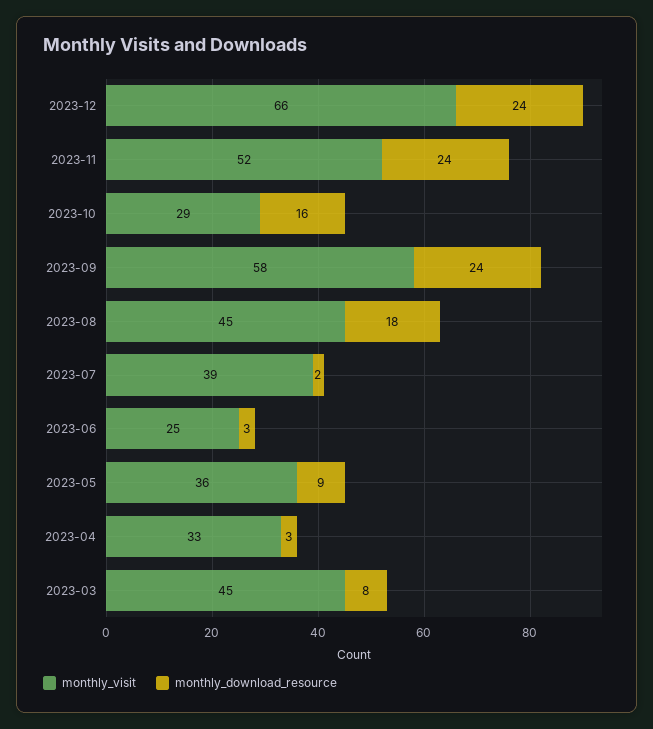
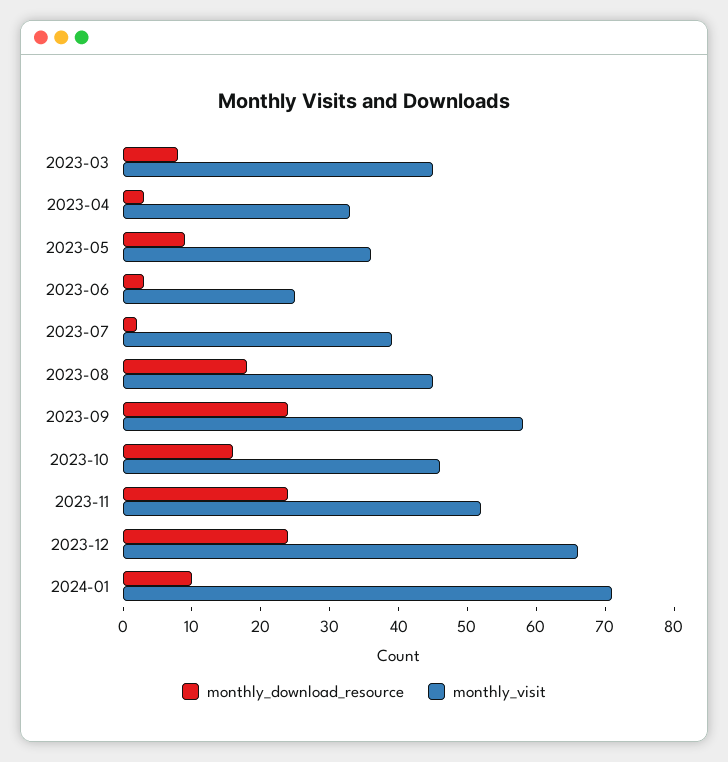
monthly_visit, 2023-10: 29 -> 45
monthly_download_resource, 2024-01: none -> 10
monthly_visit, 2024-01: none -> 70

